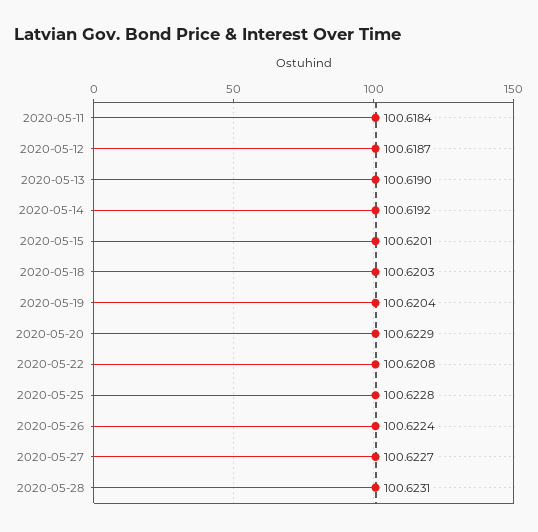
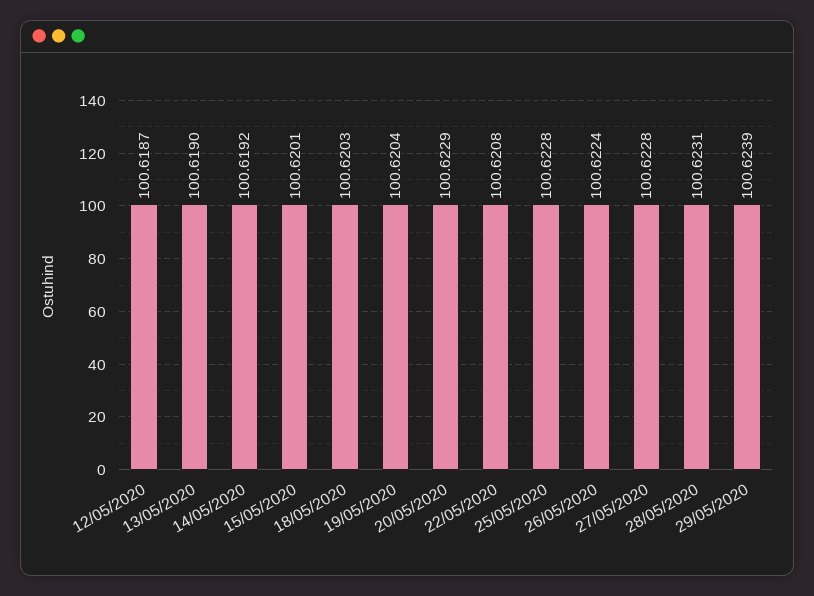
2020-05-11: 100.6184 -> none
2020-05-27: 100.6227 -> 100.6228
29/05/2020: none -> 100.6239

